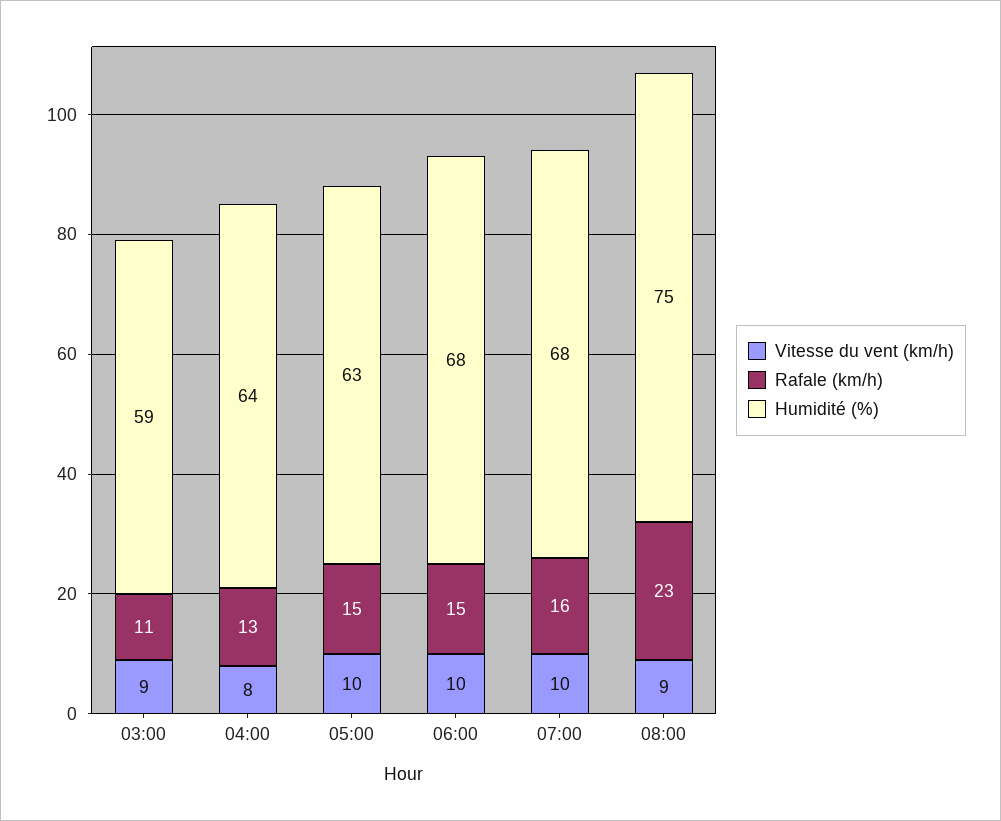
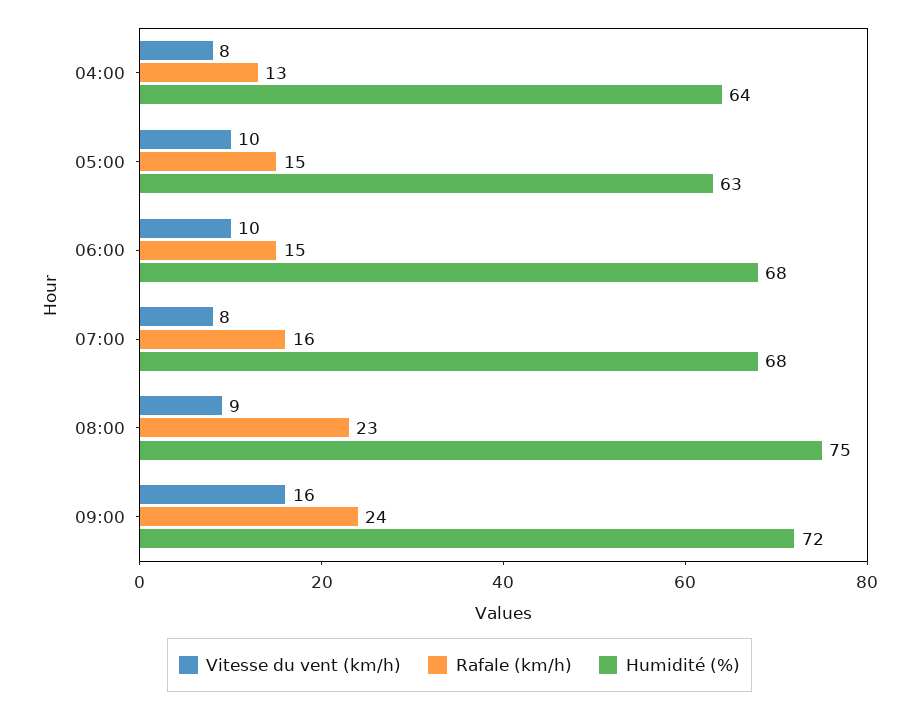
Vitesse du vent (km/h), 03:00: 9 -> none
Rafale (km/h), 03:00: 11 -> none
Humidité (%), 03:00: 59 -> none
Vitesse du vent (km/h), 07:00: 10 -> 8
Vitesse du vent (km/h), 09:00: none -> 16
Rafale (km/h), 09:00: none -> 24
Humidité (%), 09:00: none -> 72

